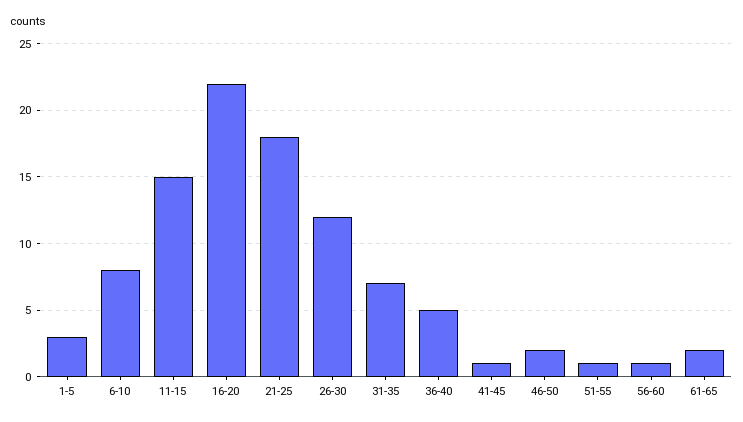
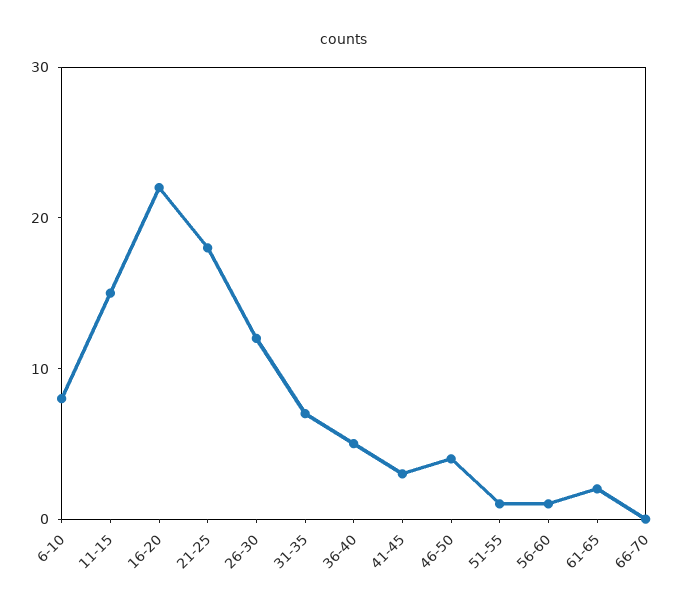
1-5: 3 -> none
41-45: 1 -> 3
46-50: 2 -> 4
66-70: none -> 0

